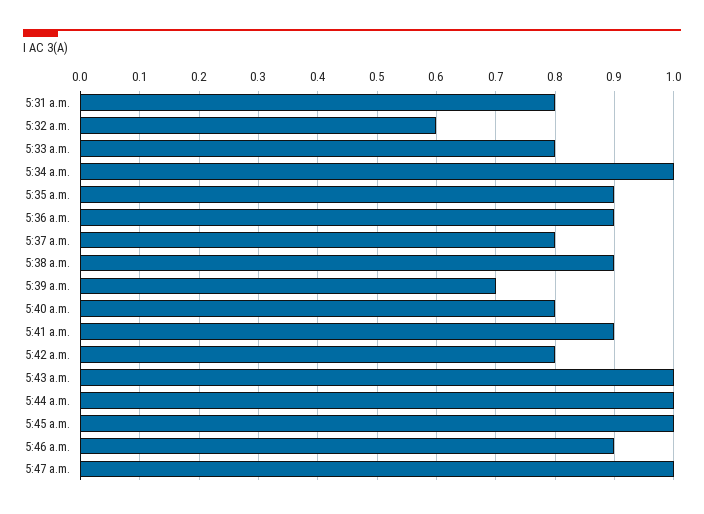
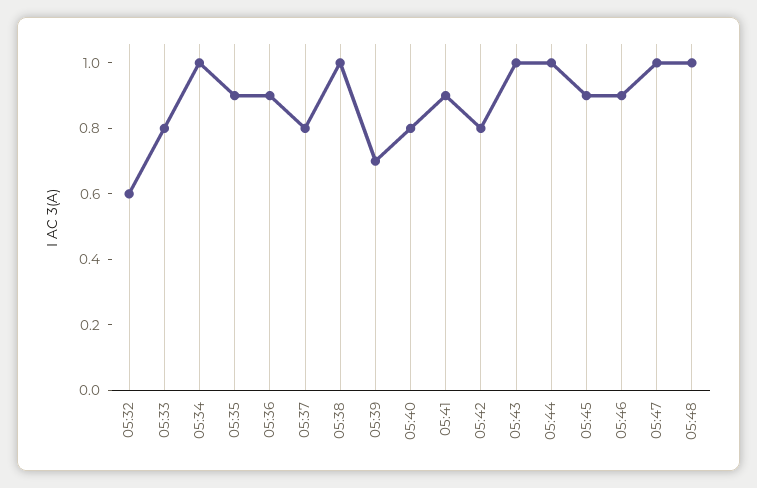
5:31 a.m.: 0.8 -> none
5:38 a.m.: 0.9 -> 1
5:45 a.m.: 1 -> 0.9
05:48: none -> 1

